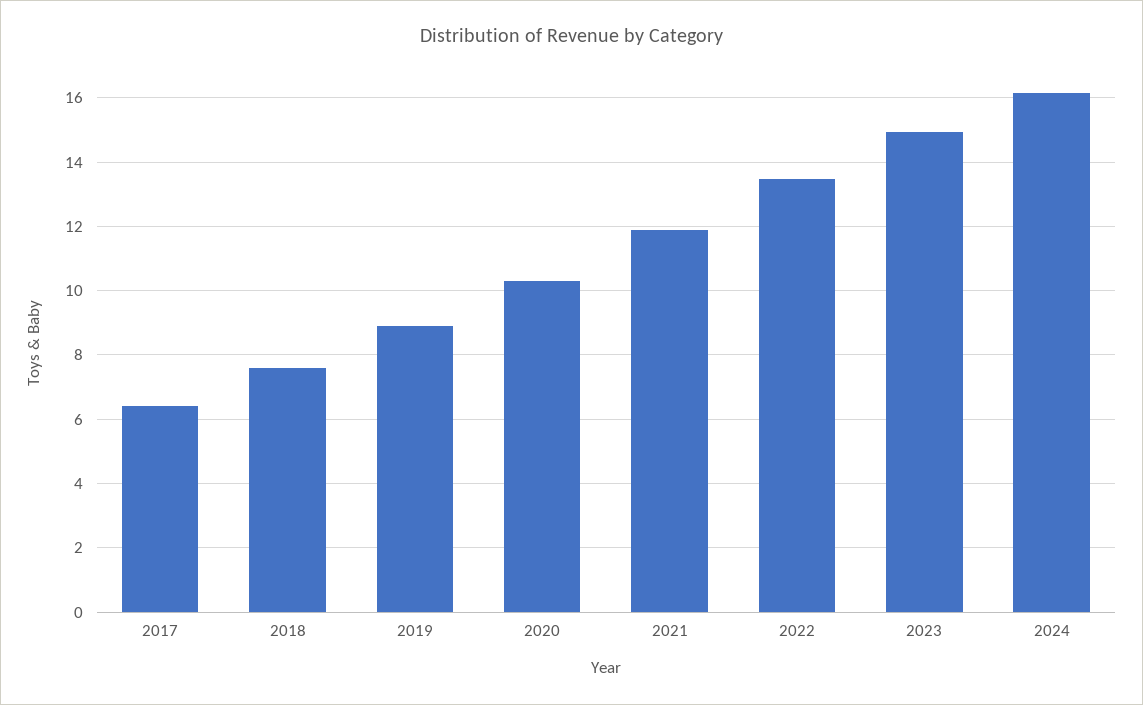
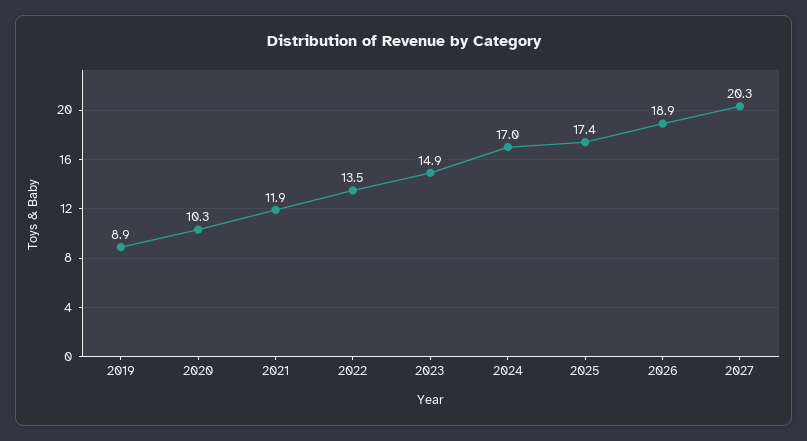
2017: 6.4 -> none
2018: 7.6 -> none
2024: 16.2 -> 17
2025: none -> 17.4
2026: none -> 18.9
2027: none -> 20.3

